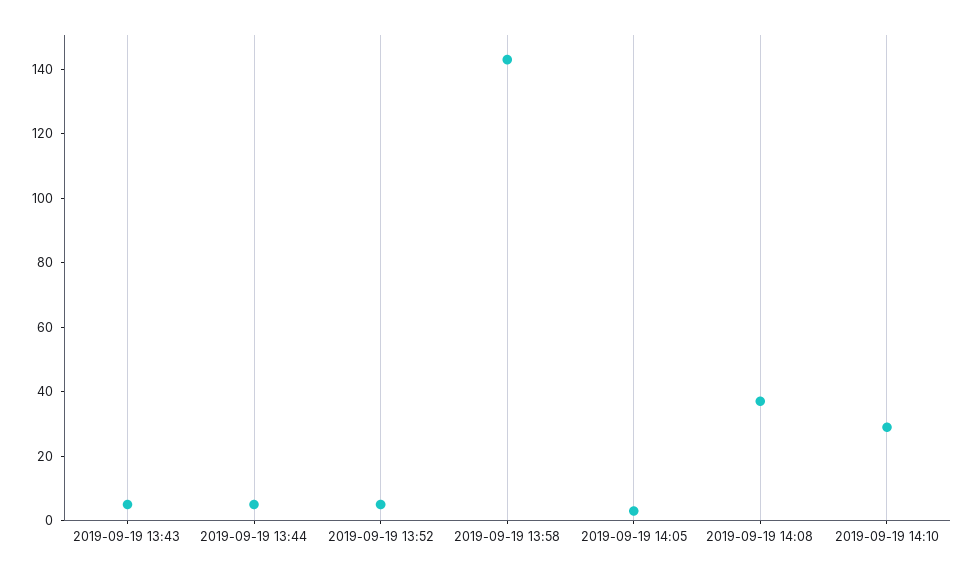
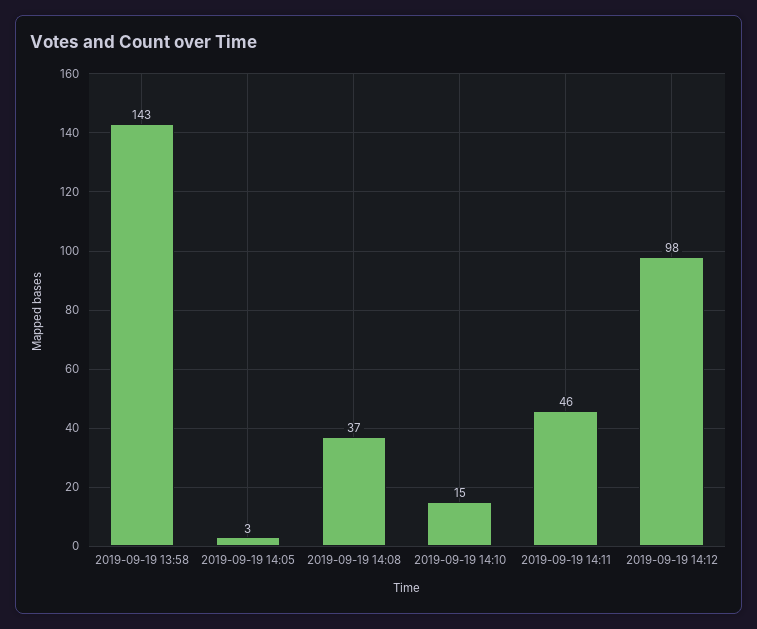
2019-09-19 13:43: 5 -> none
2019-09-19 13:44: 5 -> none
2019-09-19 13:52: 5 -> none
2019-09-19 14:10: 30 -> 15
2019-09-19 14:11: none -> 46
2019-09-19 14:12: none -> 98

